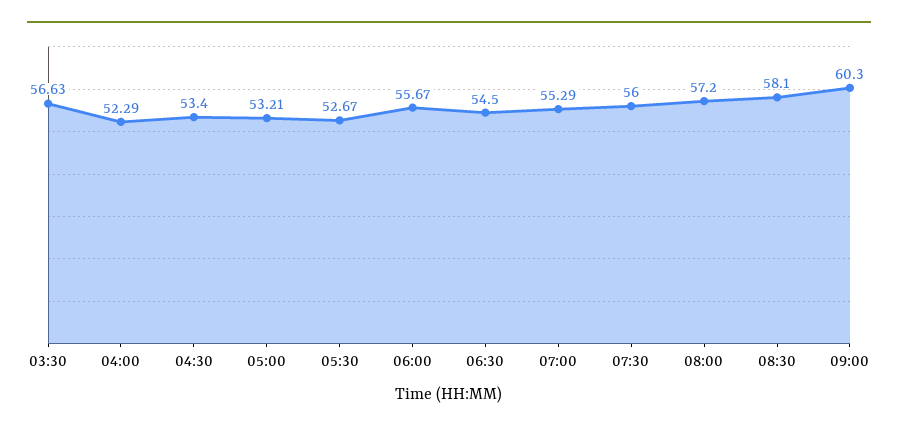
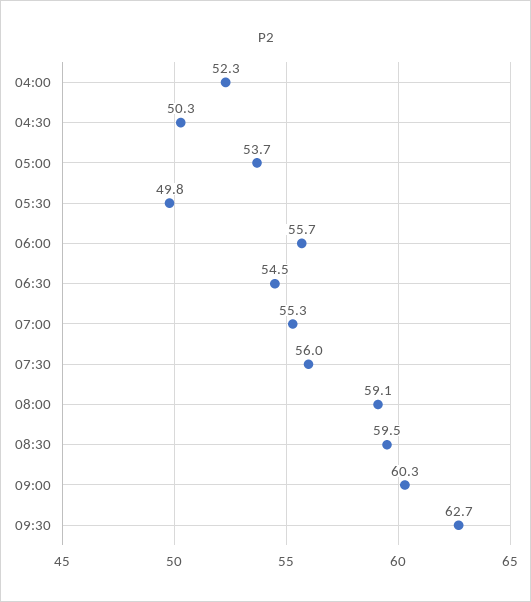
03:30: 56.63 -> none
04:30: 53.4 -> 50.3
05:00: 53.21 -> 53.7
05:30: 52.67 -> 49.8
08:00: 57.2 -> 59.1
08:30: 58.1 -> 59.5
09:30: none -> 62.7

